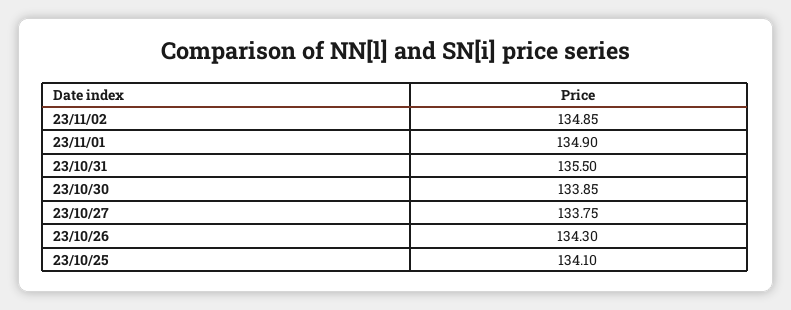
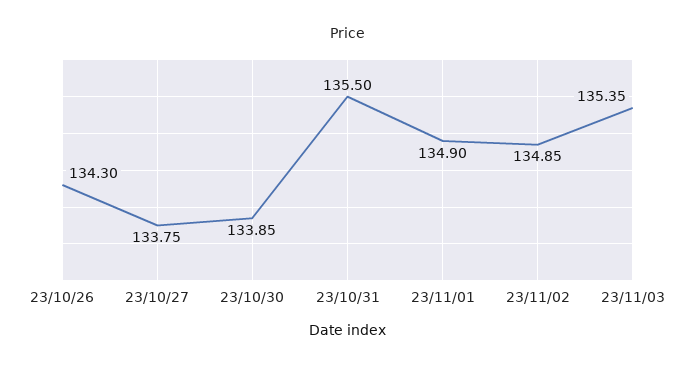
23/10/25: 134.1 -> none
23/11/03: none -> 135.35

